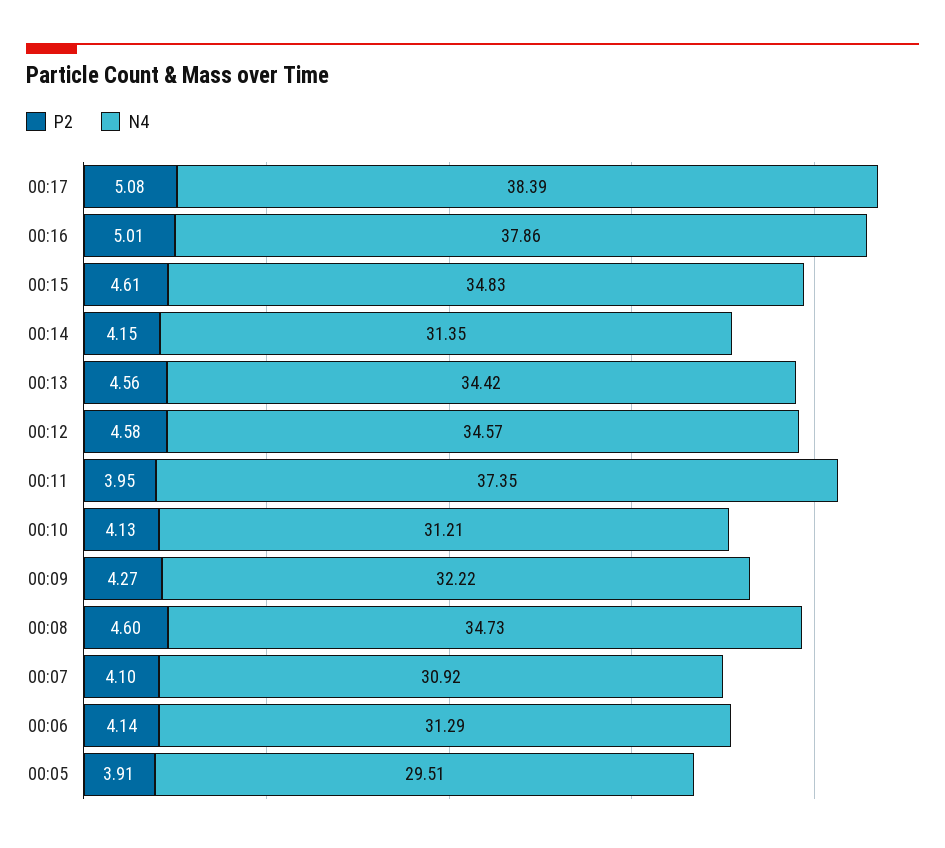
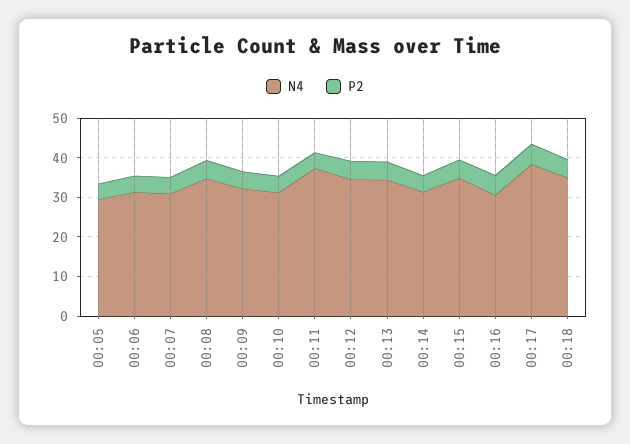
N4, 00:16: 37.86 -> 30
N4, 00:18: none -> 35
P2, 00:18: none -> 5

